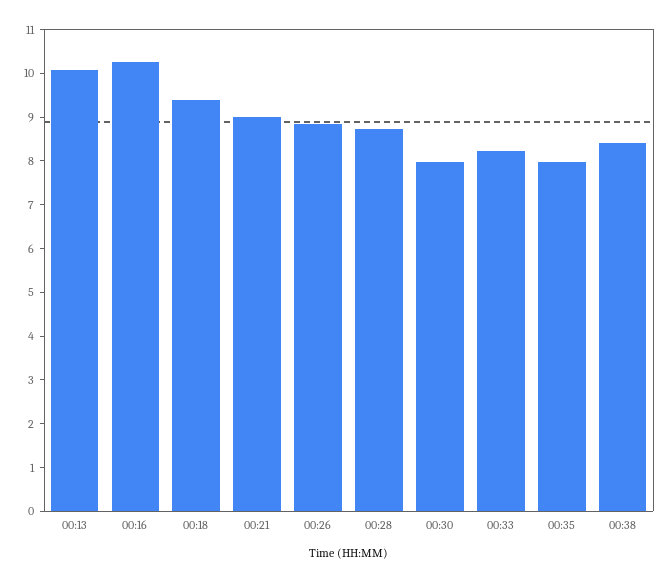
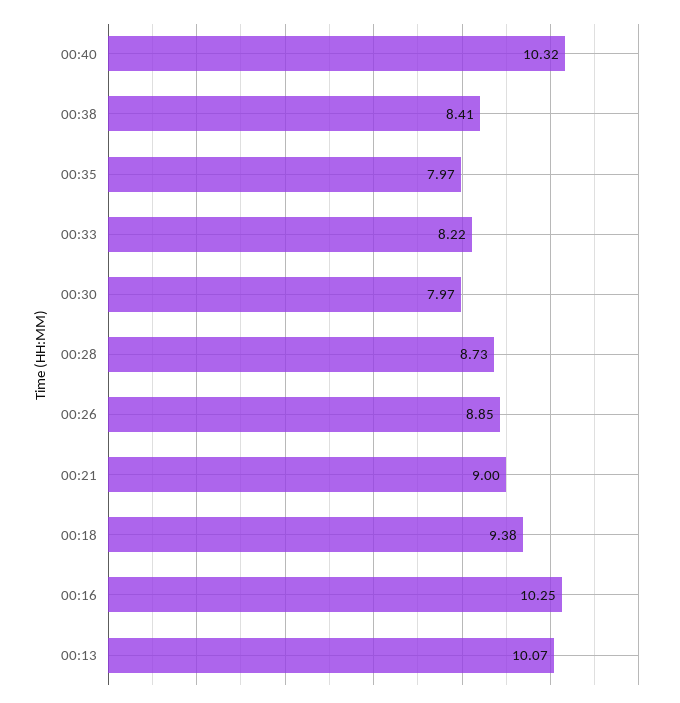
00:40: none -> 10.32

